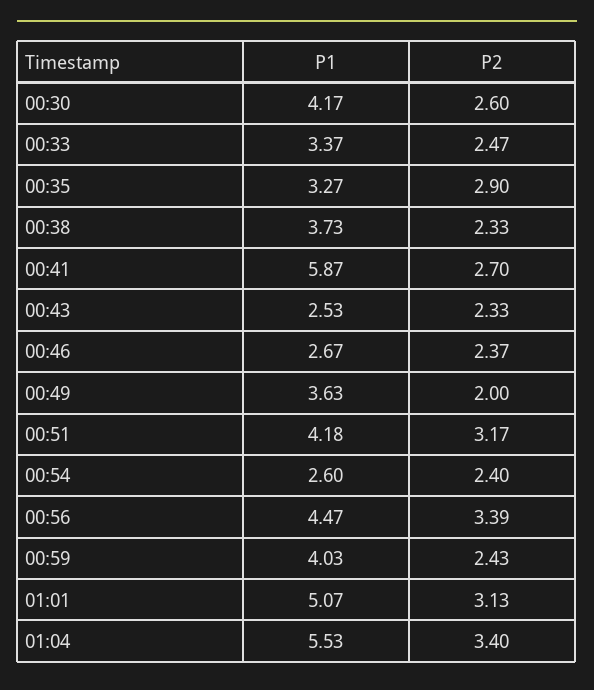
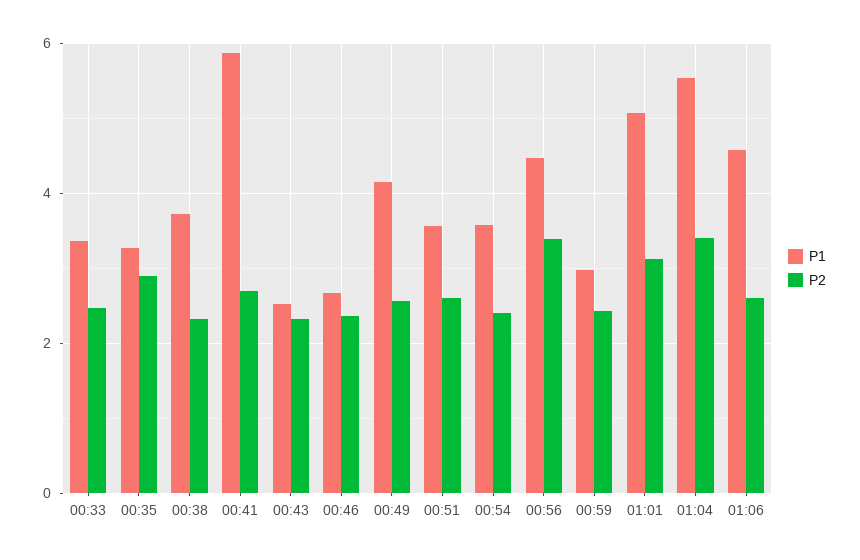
P1, 00:30: 4.17 -> none
P2, 00:30: 2.6 -> none
P1, 00:49: 3.63 -> 4.2
P2, 00:49: 2 -> 2.6
P1, 00:51: 4.18 -> 3.6
P2, 00:51: 3.17 -> 2.6
P1, 00:54: 2.6 -> 3.6
P1, 00:59: 4.03 -> 3
P1, 01:06: none -> 4.6
P2, 01:06: none -> 2.6

